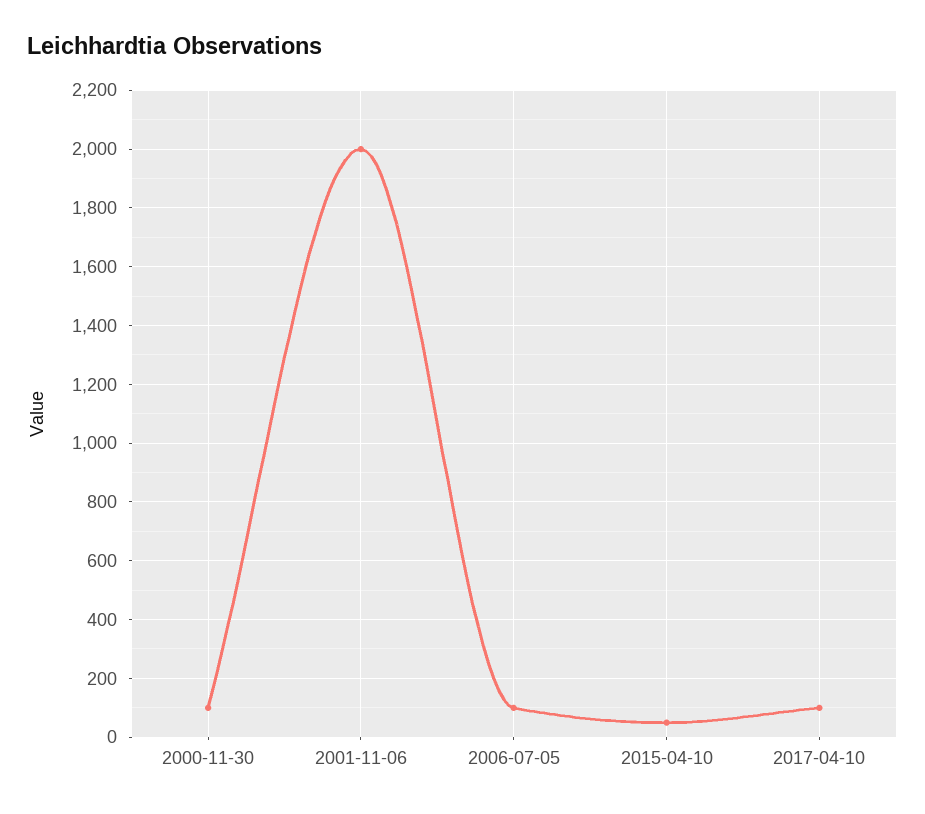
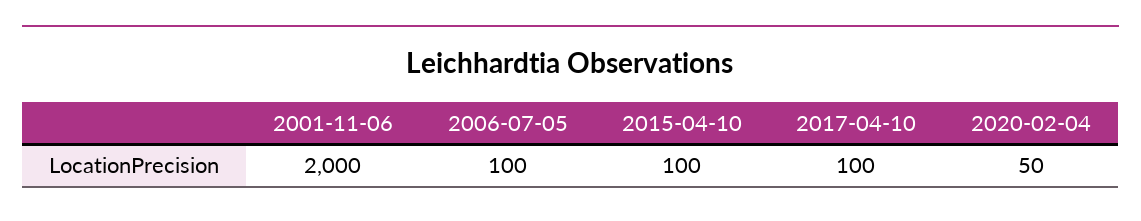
2000-11-30: 100 -> none
2015-04-10: 50 -> 100
2020-02-04: none -> 50

